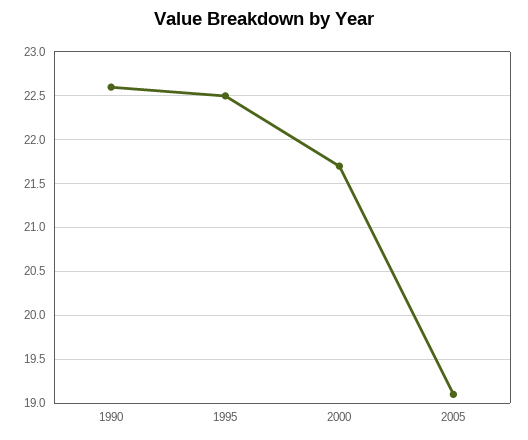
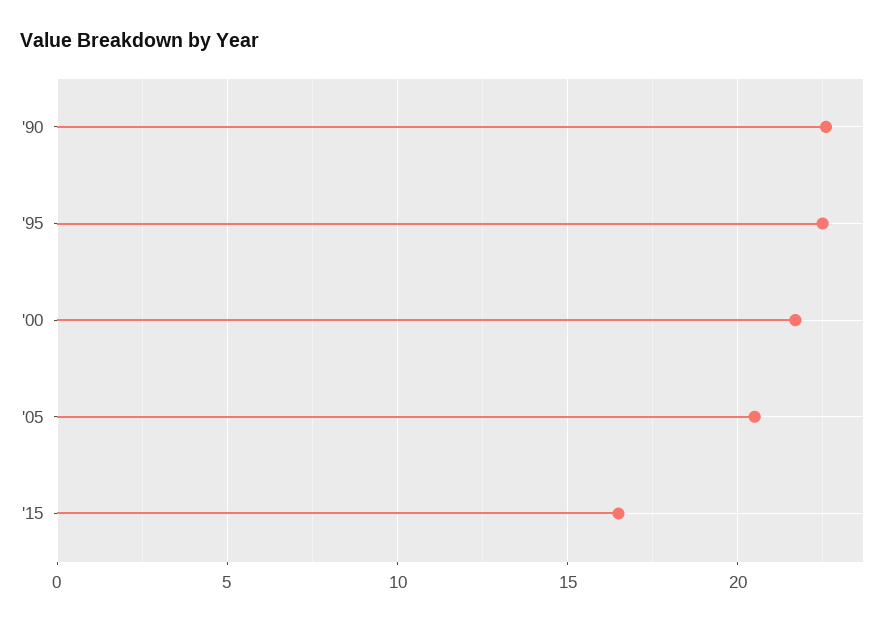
2005: 19.1 -> 20.5
'15: none -> 16.5

